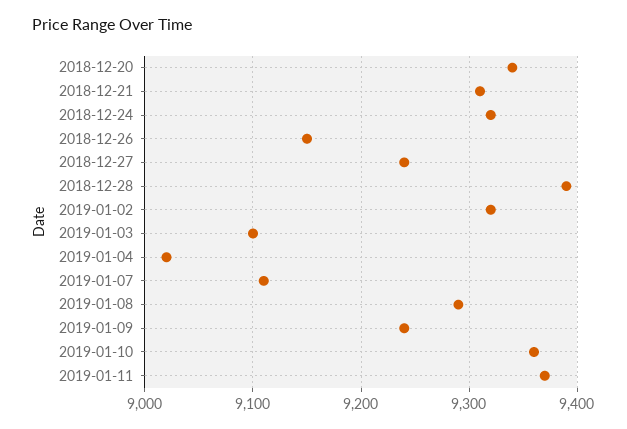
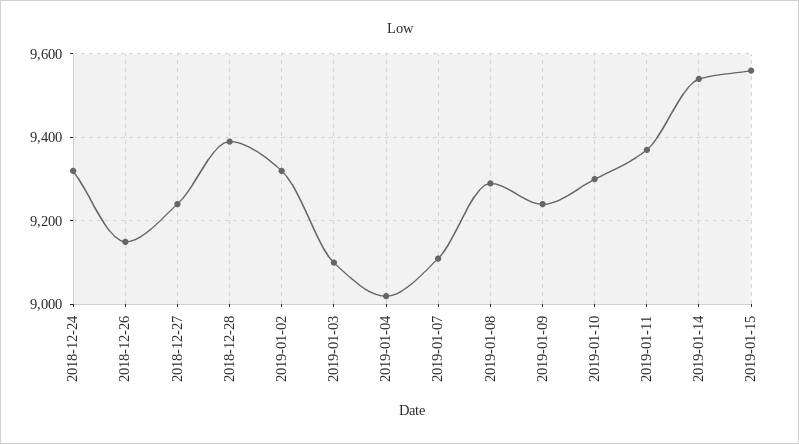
2018-12-20: 9340 -> none
2018-12-21: 9310 -> none
2019-01-10: 9360 -> 9300
2019-01-14: none -> 9540
2019-01-15: none -> 9560

